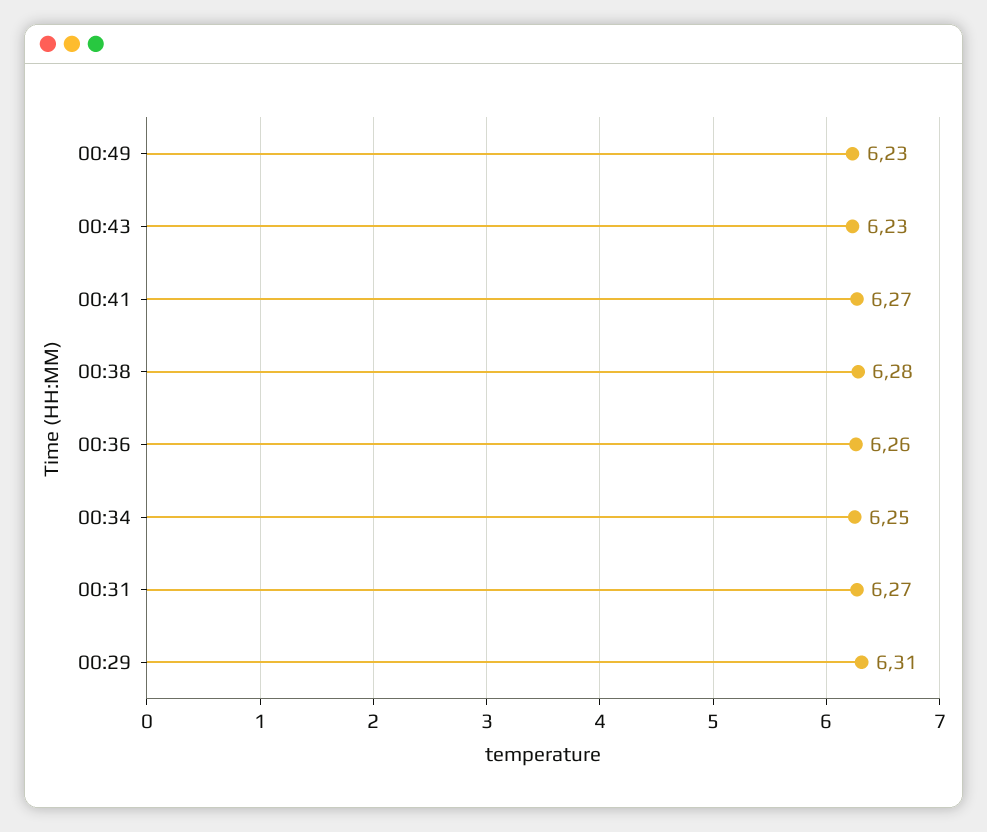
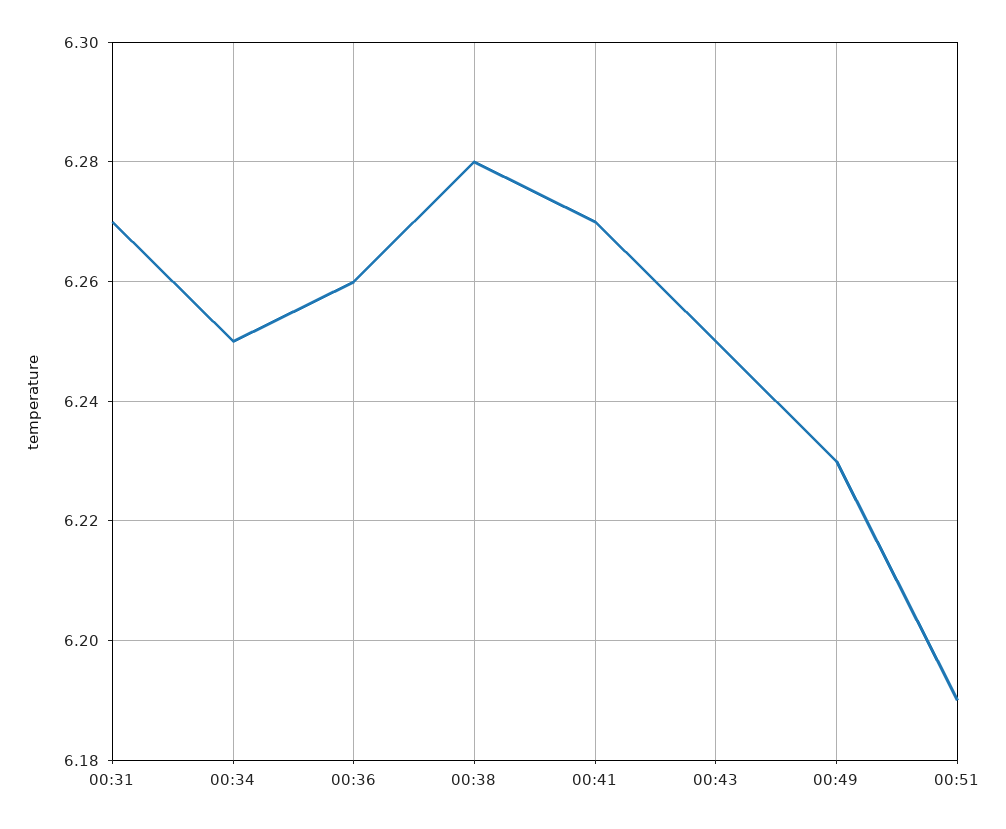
00:43: 6.23 -> 6.25
00:29: 6.31 -> none
00:51: none -> 6.19

